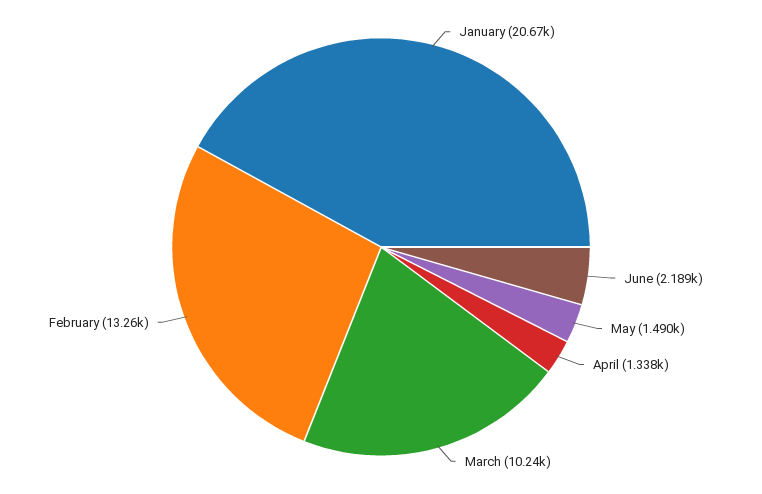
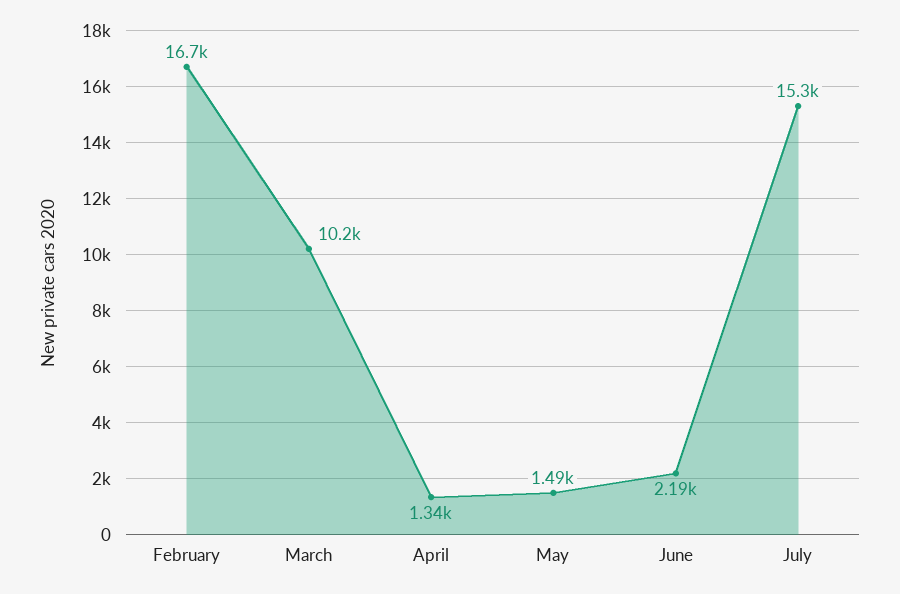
January: 20670 -> none
February: 13260 -> 16700
July: none -> 15300

